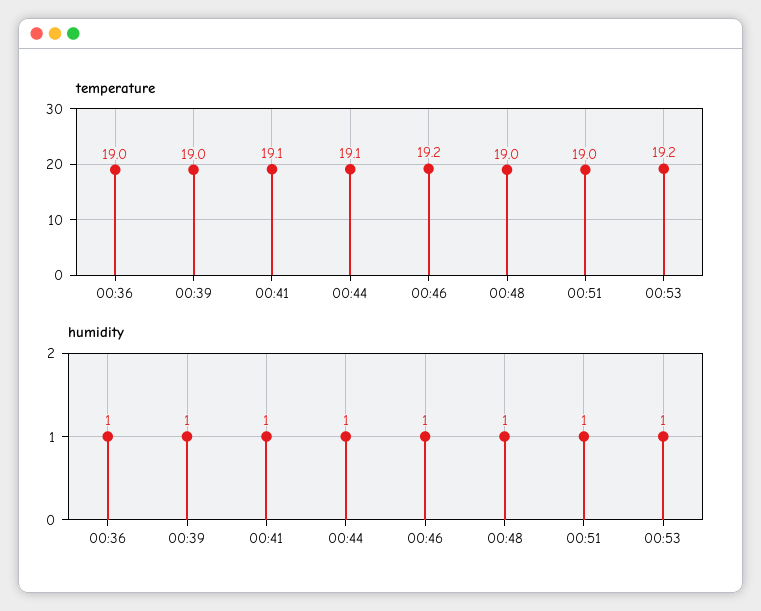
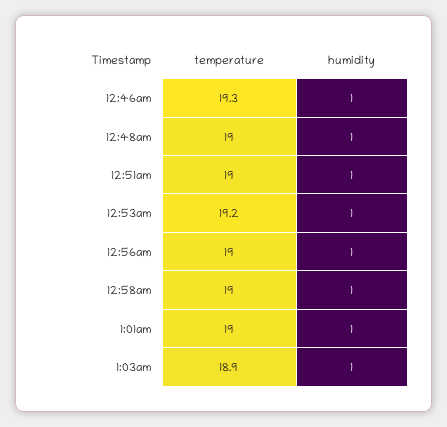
temperature, 00:36: 19 -> none
temperature, 00:39: 19 -> none
temperature, 00:41: 19.1 -> none
temperature, 00:44: 19.1 -> none
temperature, 00:46: 19.2 -> 19.3
humidity, 00:36: 1 -> none
humidity, 00:39: 1 -> none
humidity, 00:41: 1 -> none
humidity, 00:44: 1 -> none
temperature, 12:56am: none -> 19
humidity, 12:56am: none -> 1
temperature, 12:58am: none -> 19
humidity, 12:58am: none -> 1
temperature, 1:01am: none -> 19
humidity, 1:01am: none -> 1
temperature, 1:03am: none -> 18.9
humidity, 1:03am: none -> 1

